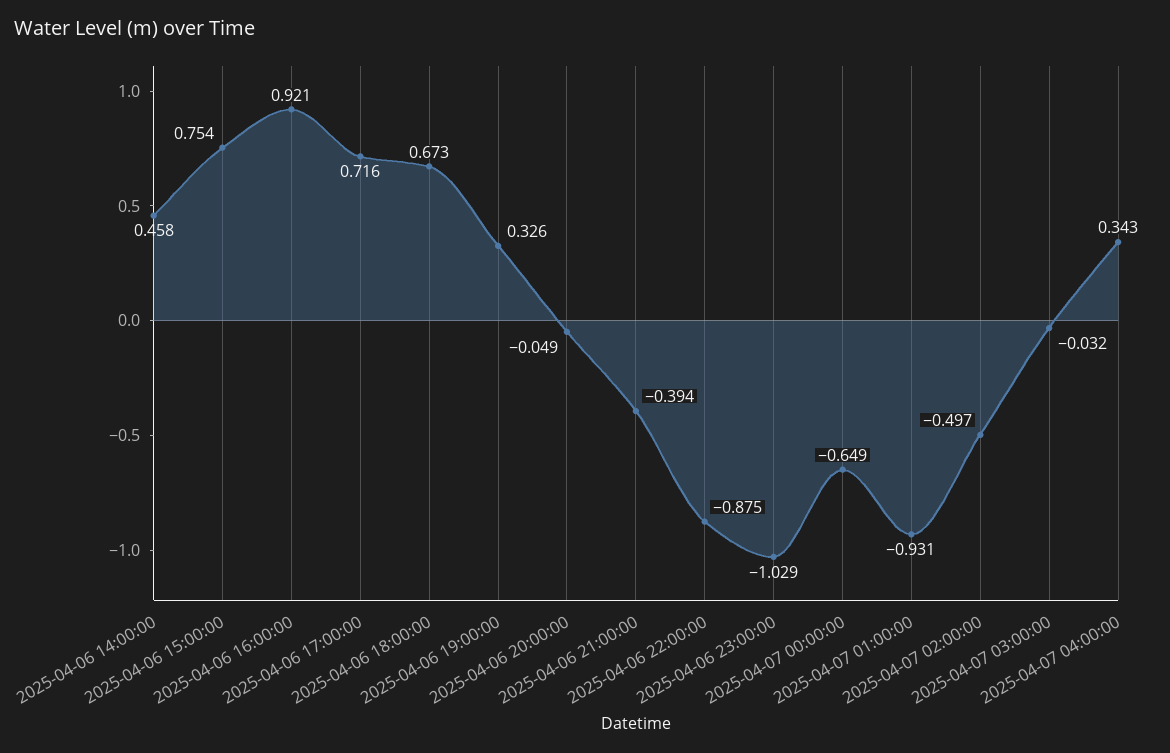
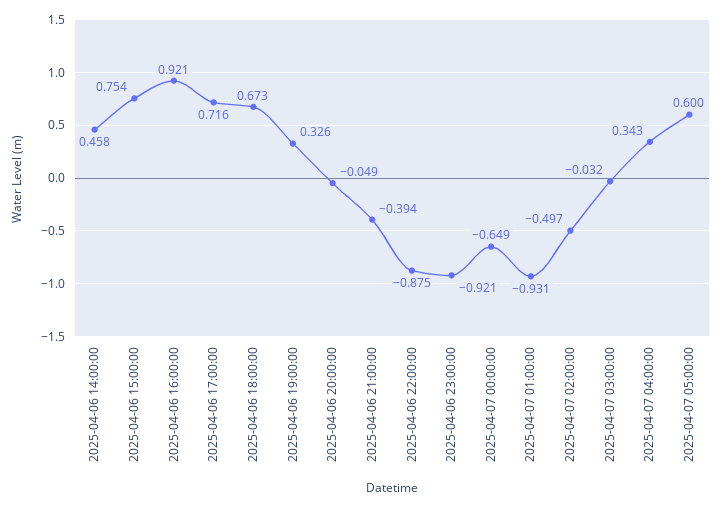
2025-04-06 23:00:00: -1.029 -> -0.921
2025-04-07 05:00:00: none -> 0.6

